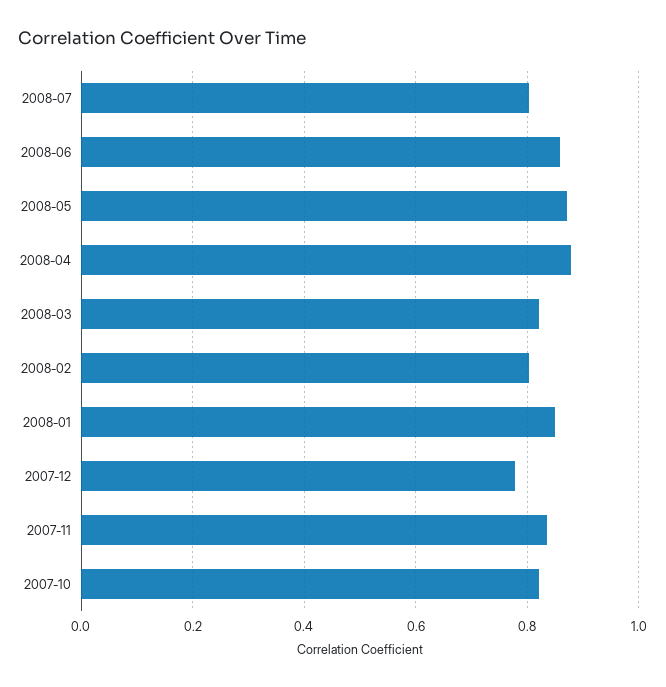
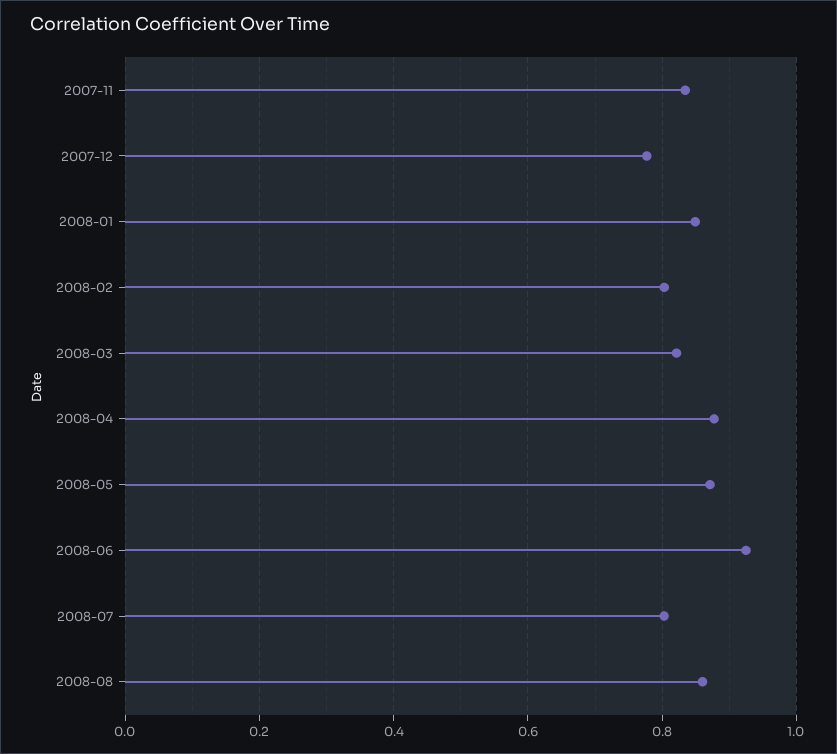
2008-06: 0.86 -> 0.92
2007-10: 0.82 -> none
2008-08: none -> 0.86

